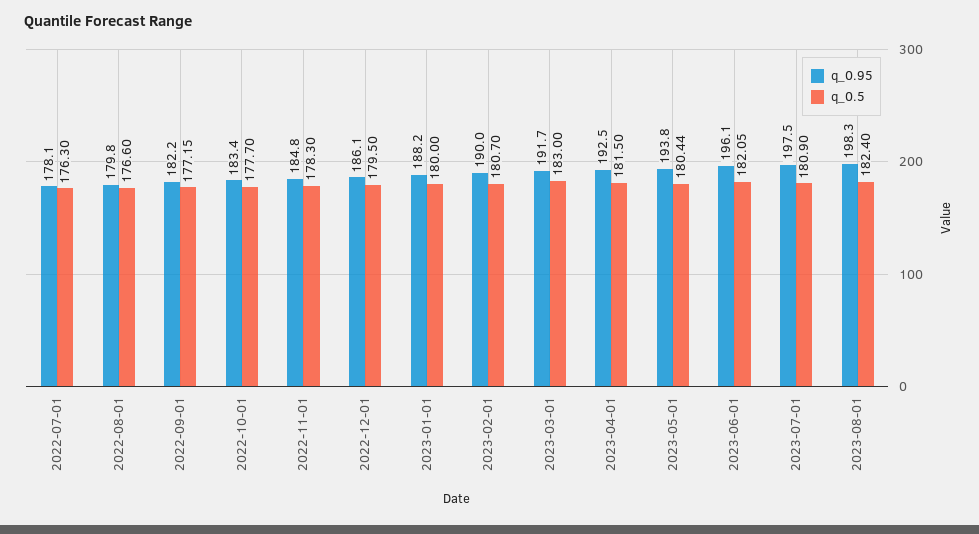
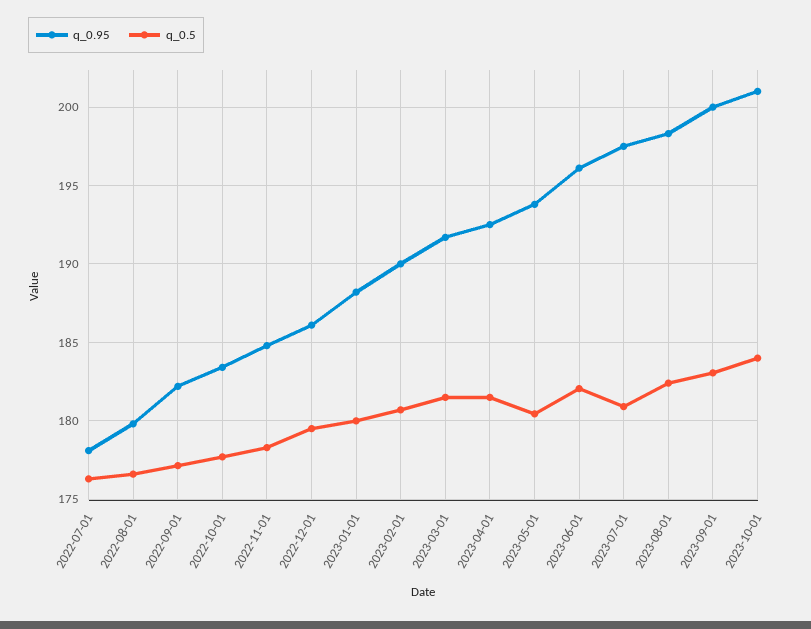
q_0.5, 2023-03-01: 183 -> 181.5
q_0.95, 2023-09-01: none -> 200
q_0.5, 2023-09-01: none -> 183
q_0.95, 2023-10-01: none -> 201
q_0.5, 2023-10-01: none -> 184

